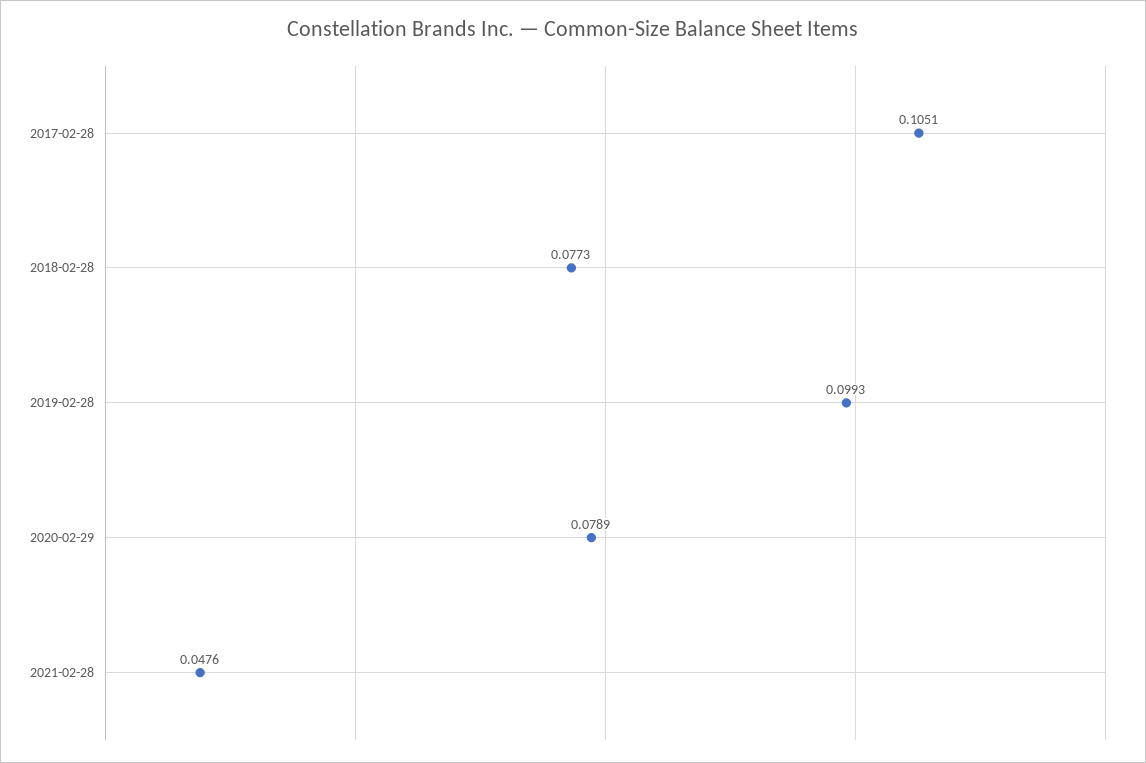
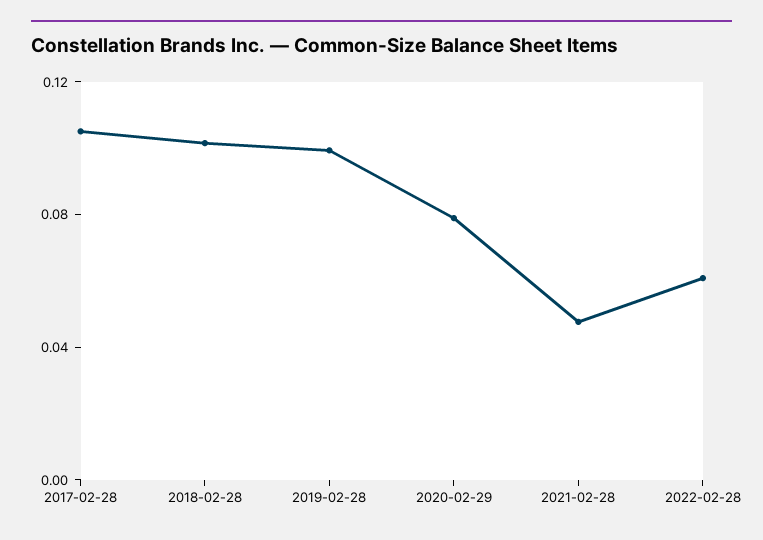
2018-02-28: 0.0773 -> 0.1
2022-02-28: none -> 0.06

